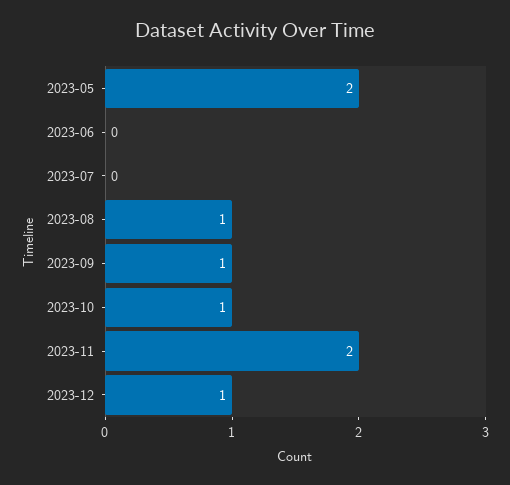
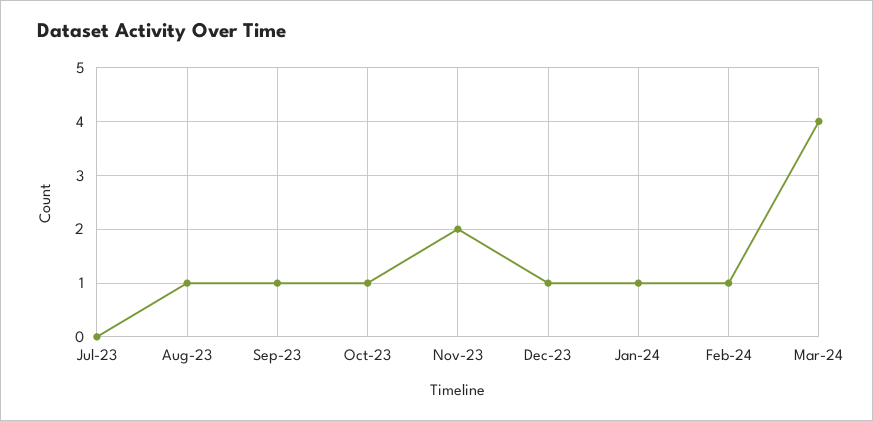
2023-05: 2 -> none
2023-06: 0 -> none
Jan-24: none -> 1
Feb-24: none -> 1
Mar-24: none -> 4

